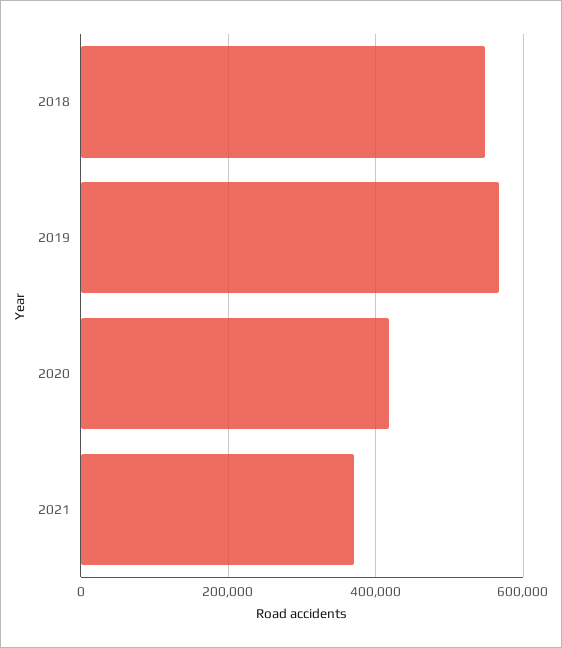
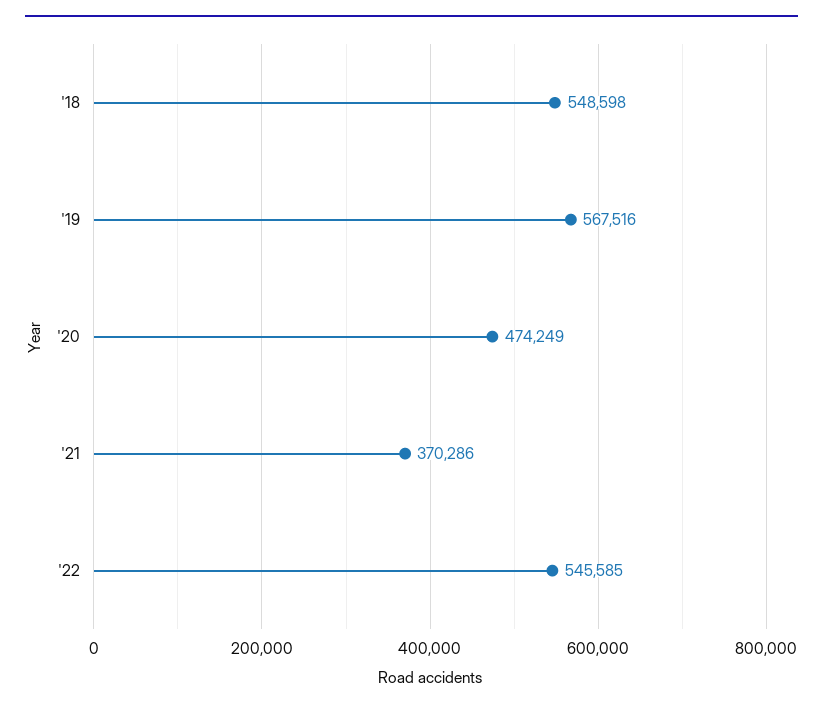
2020: 420000 -> 474249
'22: none -> 545585

